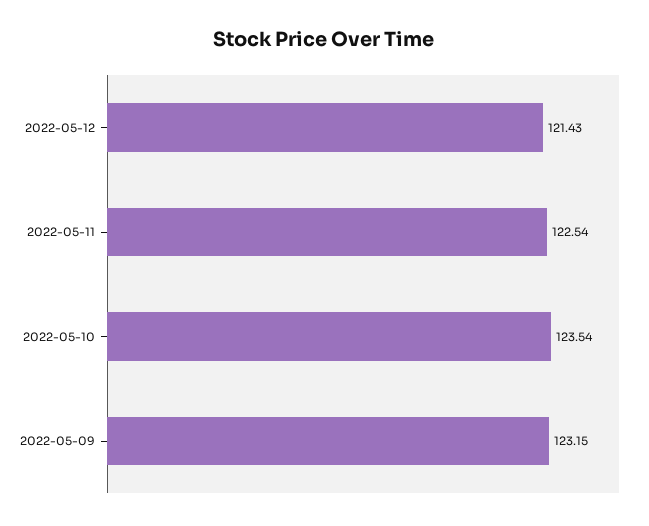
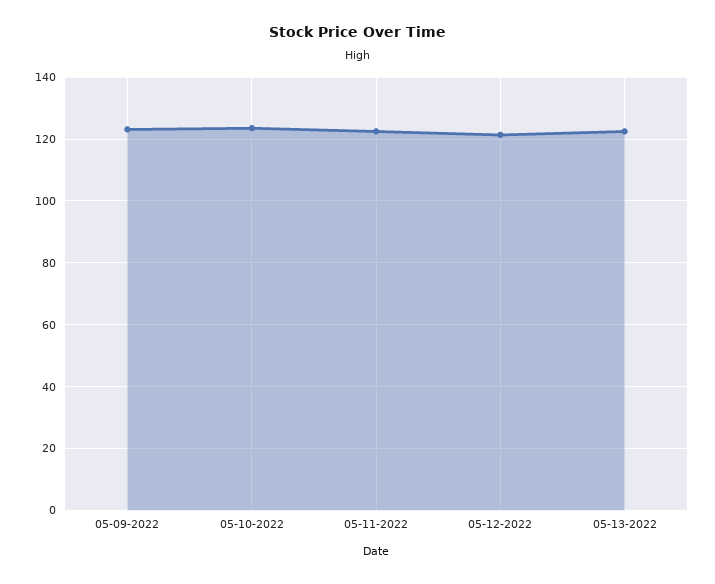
05-13-2022: none -> 122

